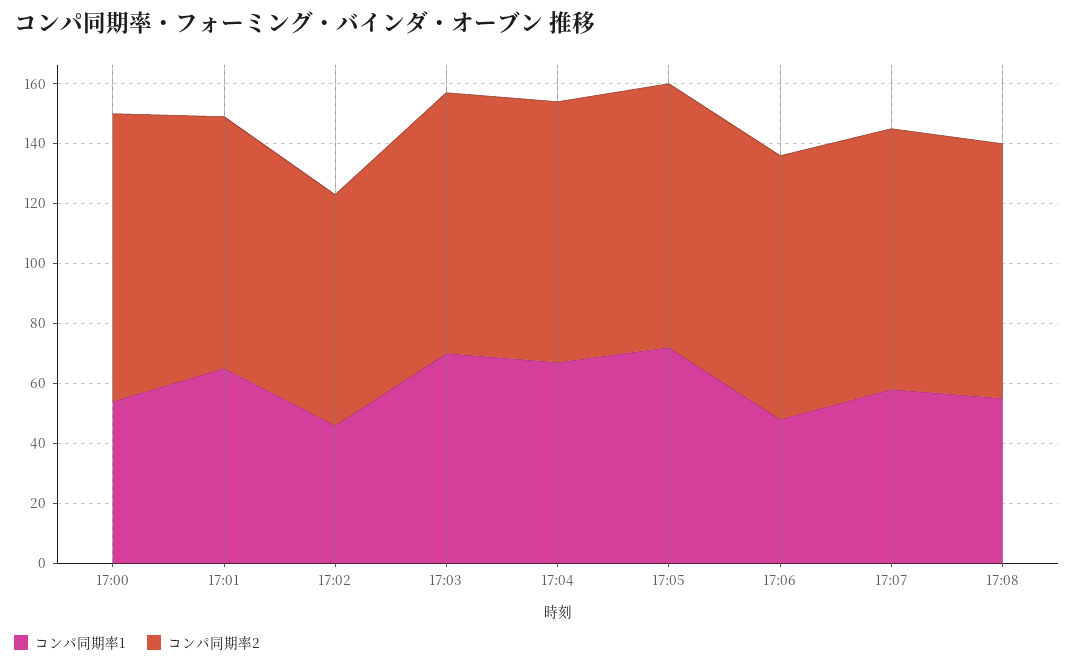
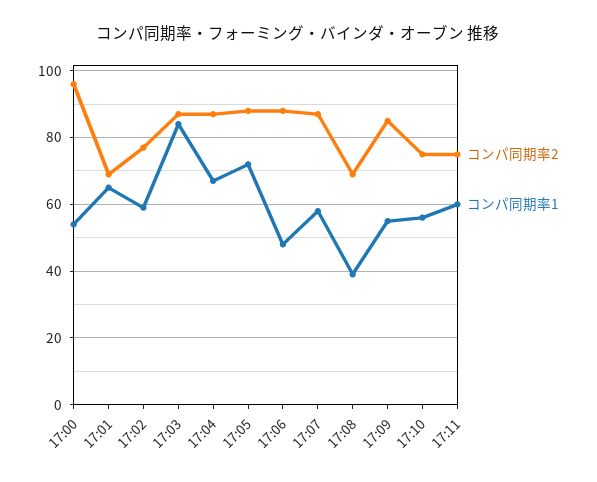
コンパ同期率2, 17:01: 85 -> 70
コンパ同期率1, 17:02: 45 -> 60
コンパ同期率1, 17:03: 70 -> 85
コンパ同期率1, 17:08: 55 -> 40
コンパ同期率2, 17:08: 85 -> 70
コンパ同期率2, 17:09: none -> 85
コンパ同期率1, 17:09: none -> 55
コンパ同期率2, 17:10: none -> 75
コンパ同期率1, 17:10: none -> 55
コンパ同期率2, 17:11: none -> 75
コンパ同期率1, 17:11: none -> 60

